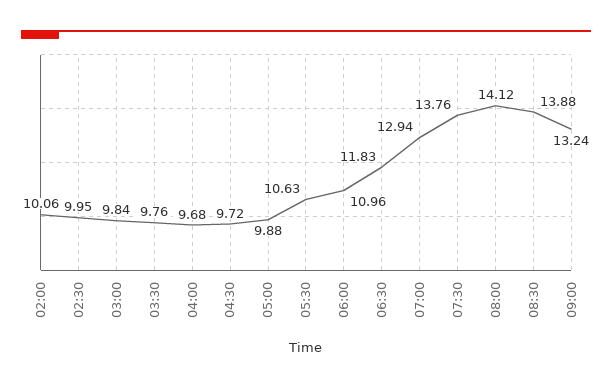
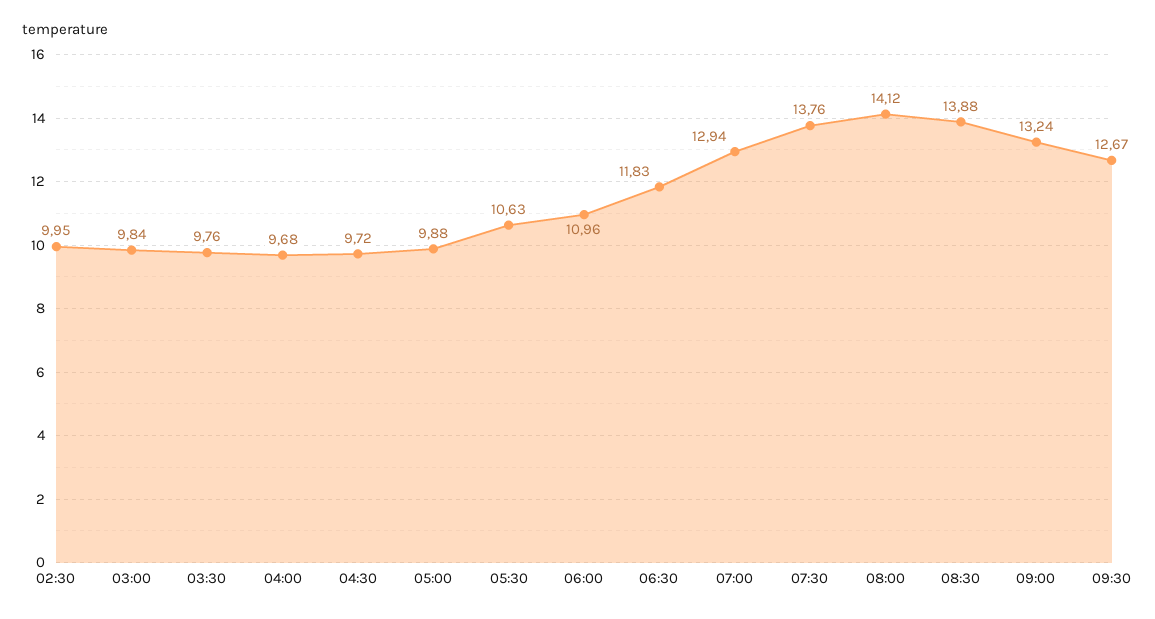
02:00: 10.06 -> none
09:30: none -> 12.67

